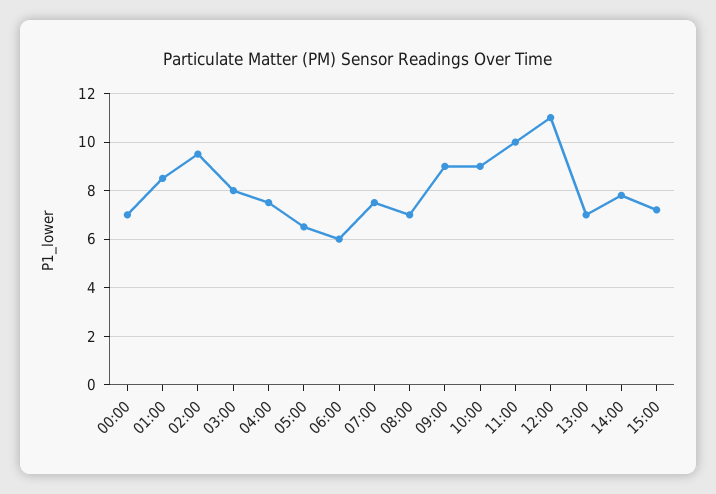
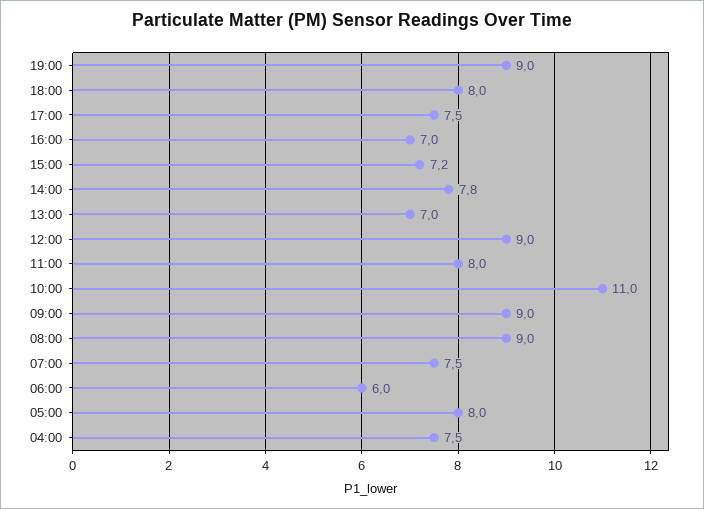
00:00: 7 -> none
01:00: 8.5 -> none
02:00: 9.5 -> none
03:00: 8 -> none
05:00: 6.5 -> 8
08:00: 7 -> 9
10:00: 9 -> 11
11:00: 10 -> 8
12:00: 11 -> 9
19:00: none -> 9
18:00: none -> 8
17:00: none -> 7.5
16:00: none -> 7

